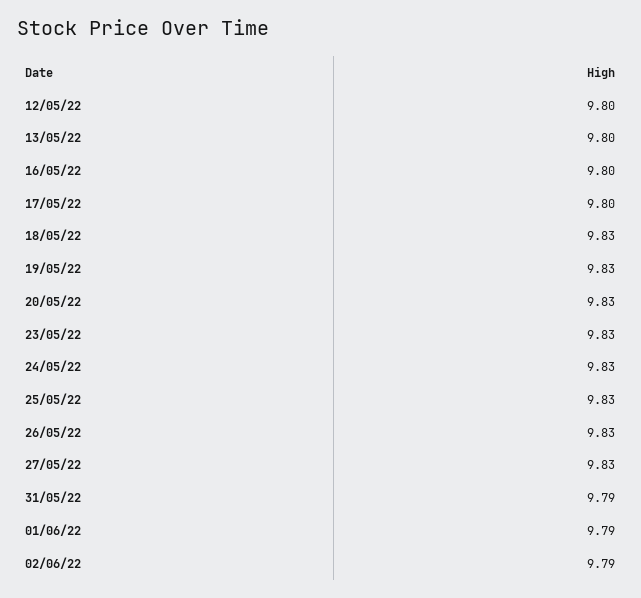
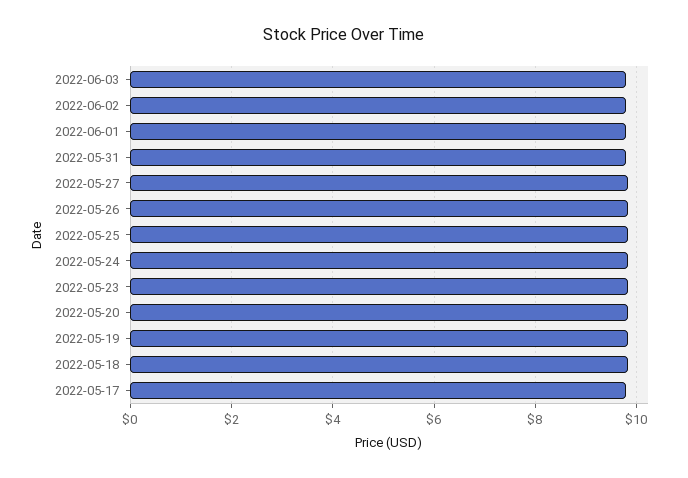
12/05/22: 9.8 -> none
13/05/22: 9.8 -> none
16/05/22: 9.8 -> none
2022-06-03: none -> 9.8

